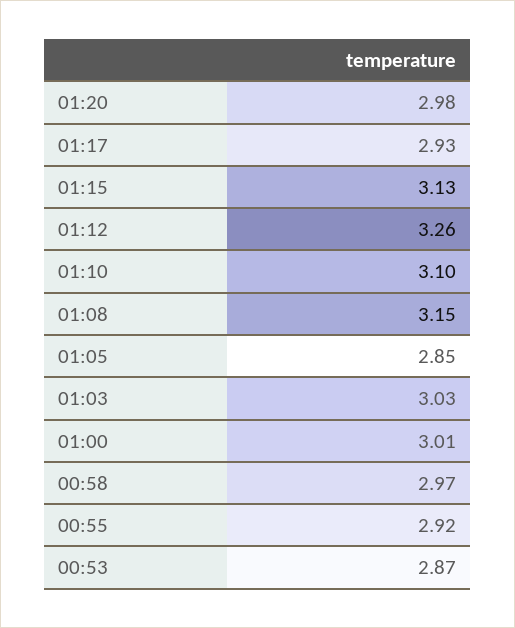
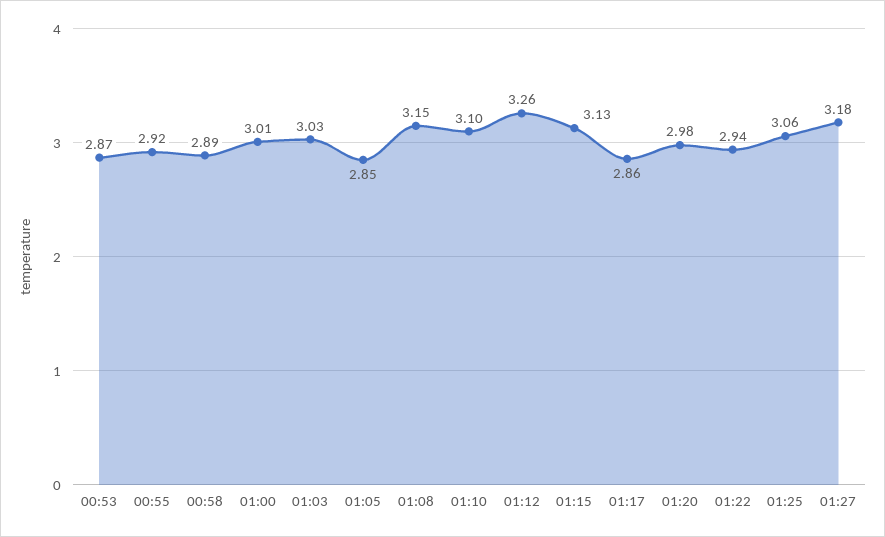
01:17: 2.93 -> 2.86
00:58: 2.97 -> 2.89
01:22: none -> 2.94
01:25: none -> 3.06
01:27: none -> 3.18

